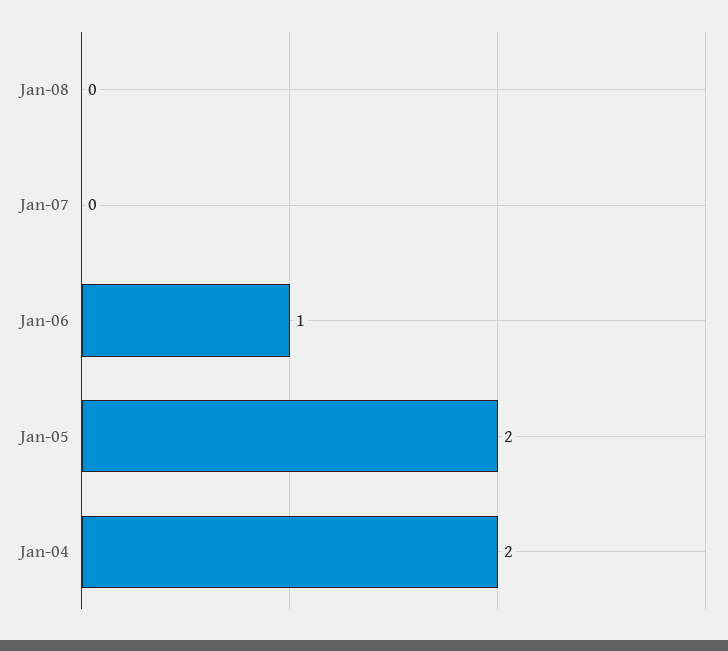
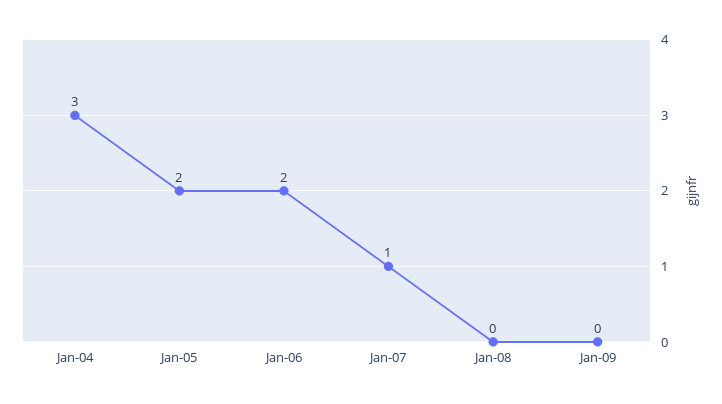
Jan-07: 0 -> 1
Jan-06: 1 -> 2
Jan-04: 2 -> 3
Jan-09: none -> 0

